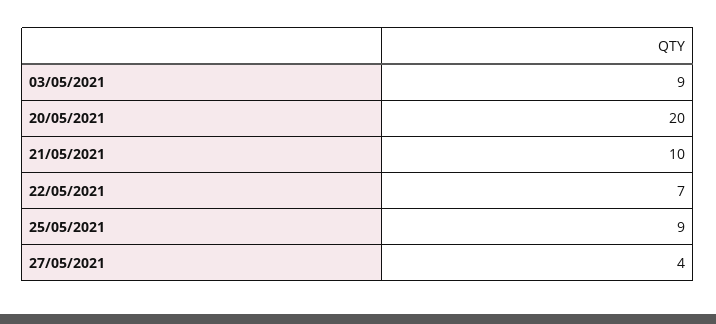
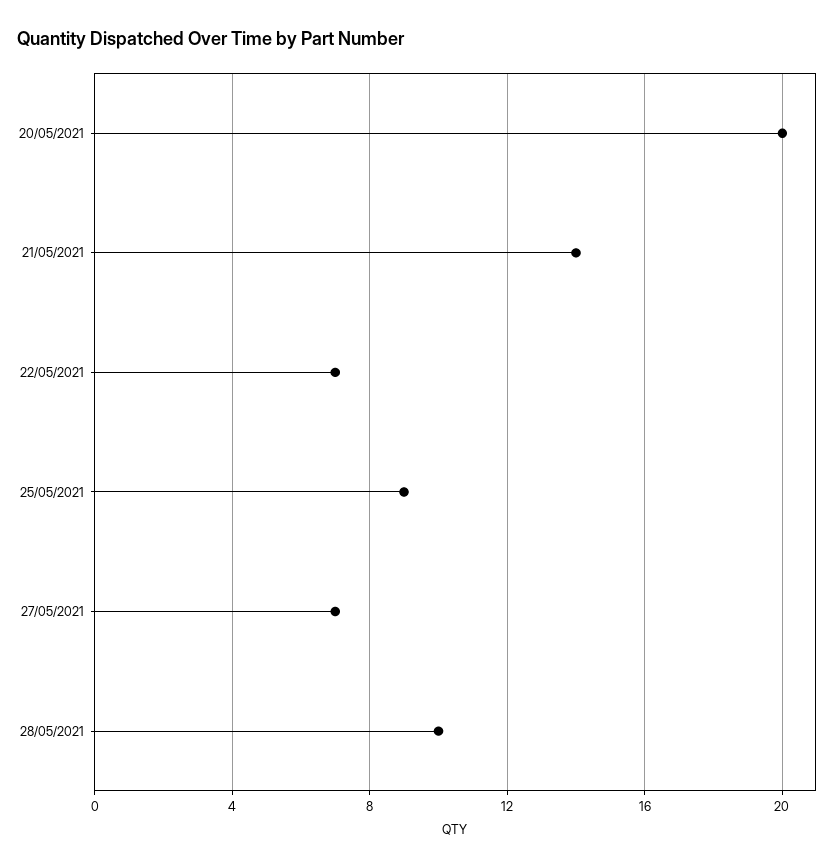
03/05/2021: 9 -> none
21/05/2021: 10 -> 14
27/05/2021: 4 -> 7
28/05/2021: none -> 10

